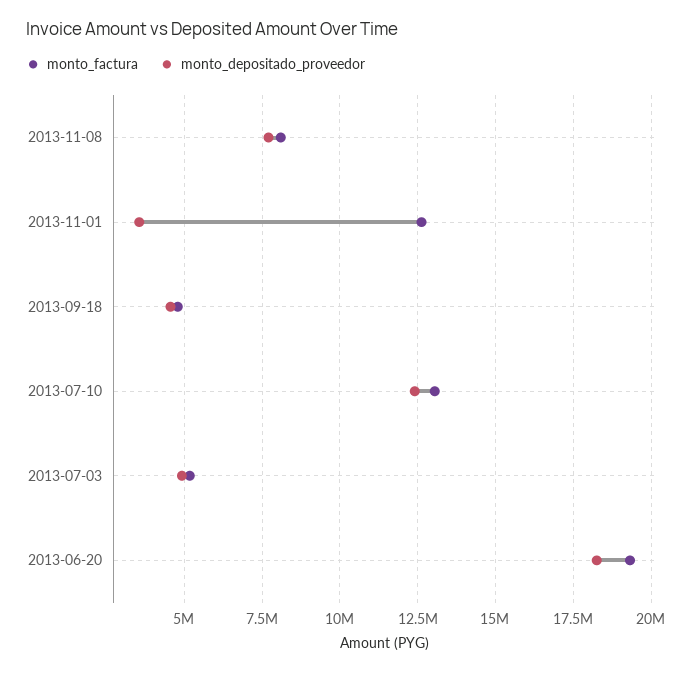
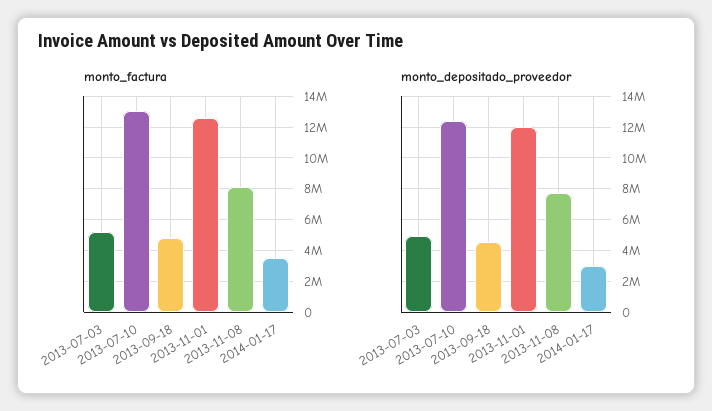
monto_depositado_proveedor, 2013-11-01: 3500000 -> 12000000
monto_factura, 2013-06-20: 19250000 -> none
monto_depositado_proveedor, 2013-06-20: 18250000 -> none
monto_factura, 2014-01-17: none -> 3500000
monto_depositado_proveedor, 2014-01-17: none -> 3000000

